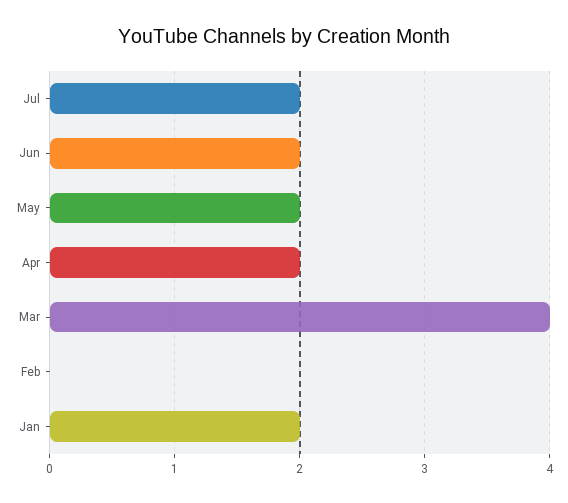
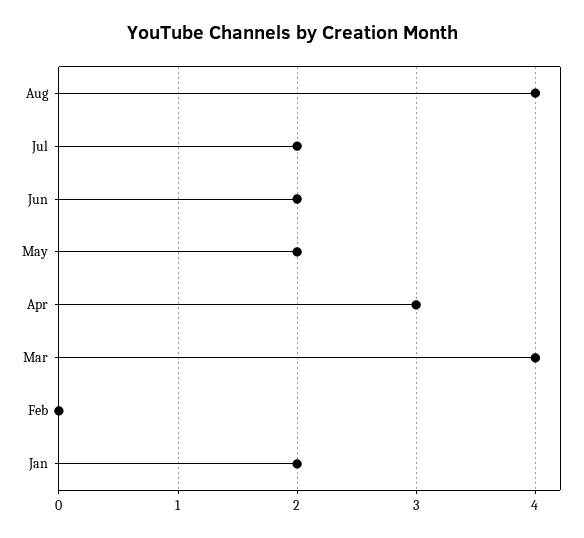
Apr: 2 -> 3
Aug: none -> 4

